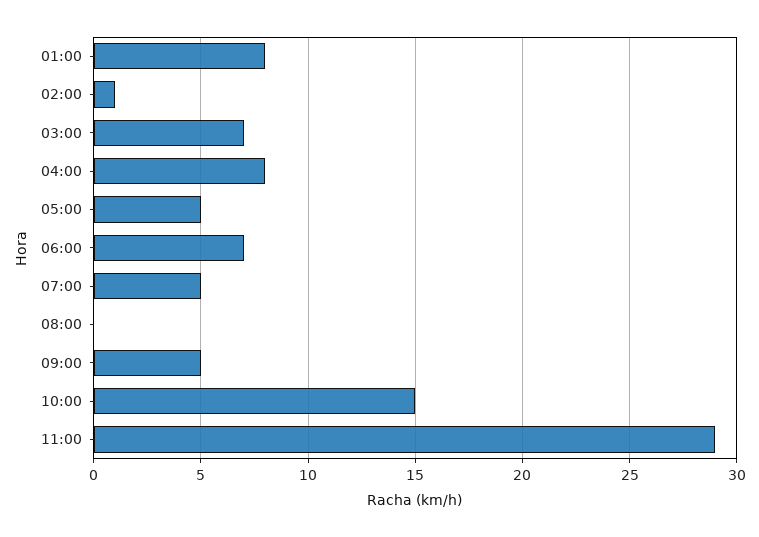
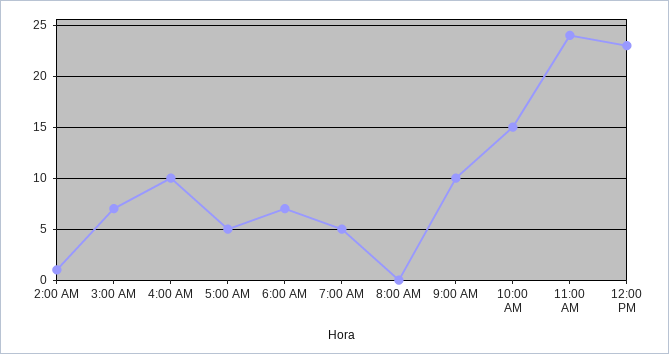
01:00: 8 -> none
04:00: 8 -> 10
09:00: 5 -> 10
11:00: 29 -> 24
12:00 PM: none -> 23

